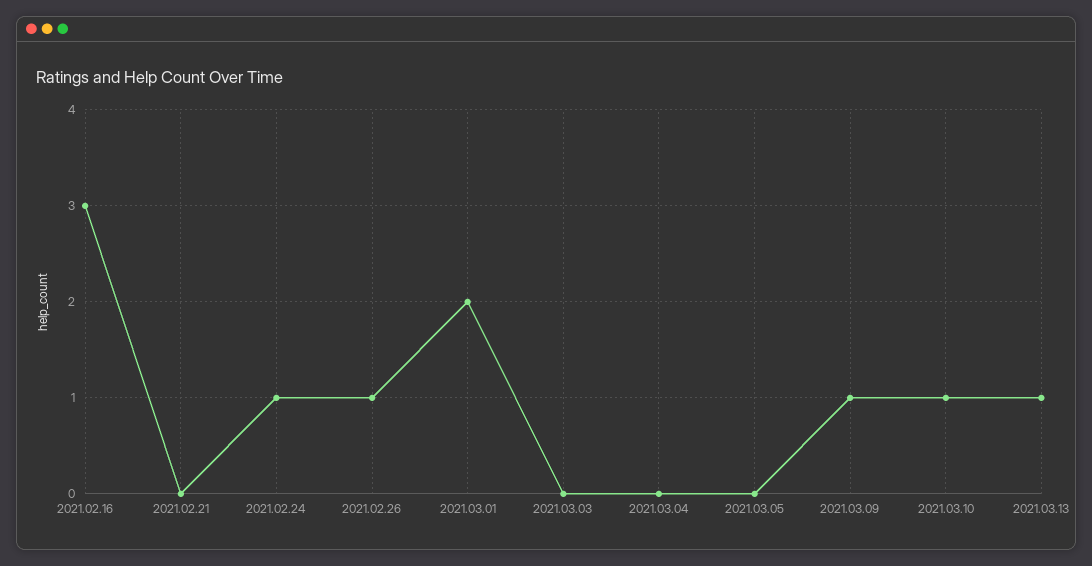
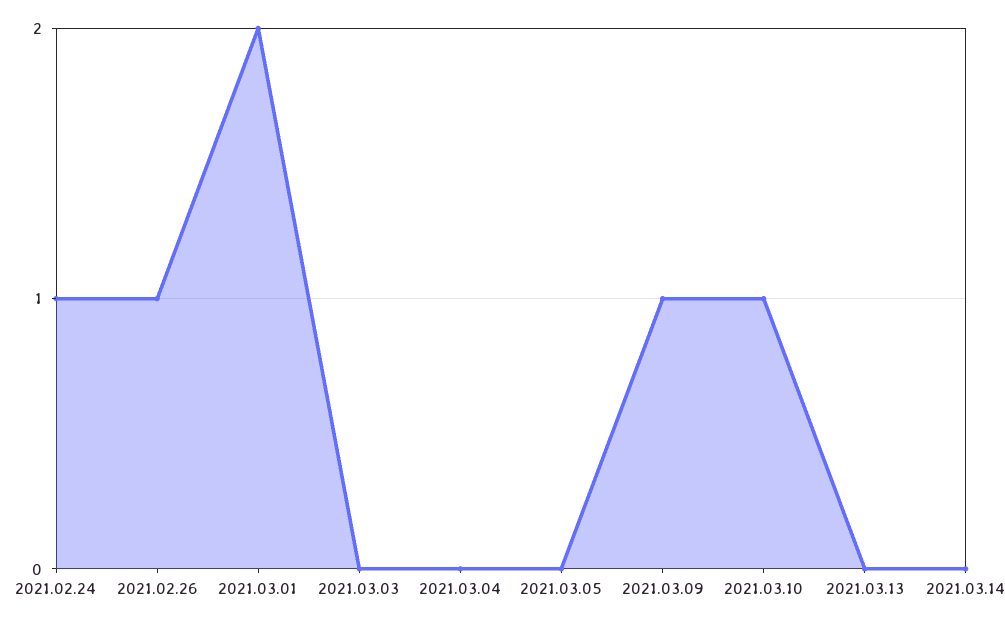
2021.02.16: 3 -> none
2021.02.21: 0 -> none
2021.03.13: 1 -> 0
2021.03.14: none -> 0

